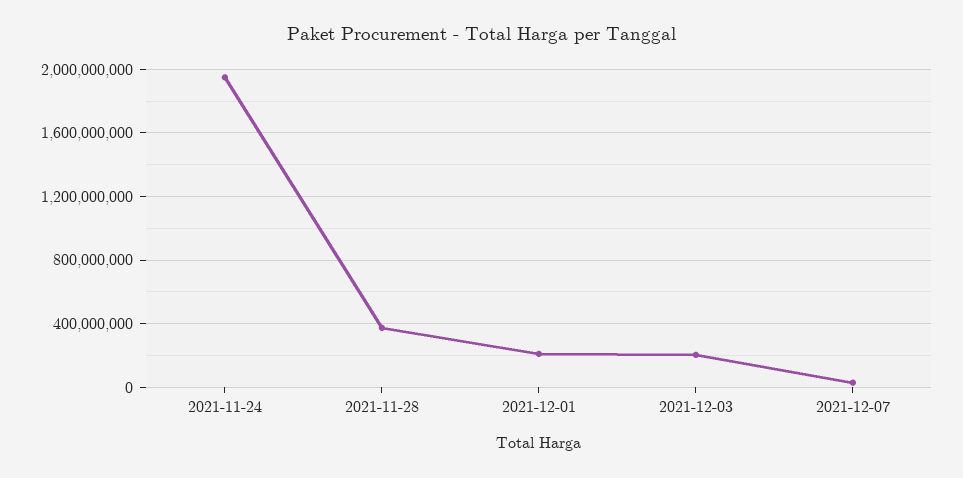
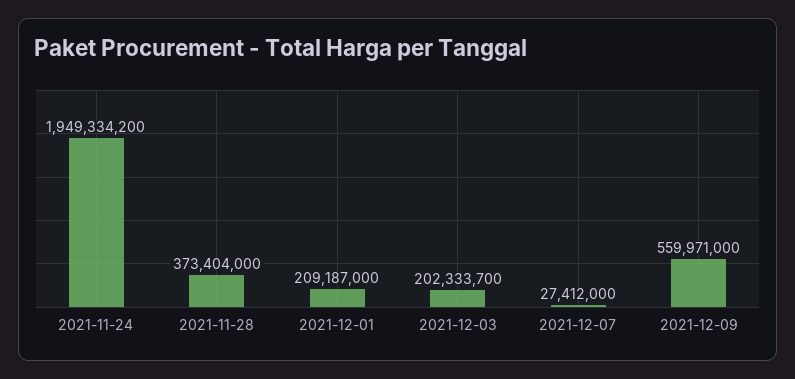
2021-12-09: none -> 559971000

